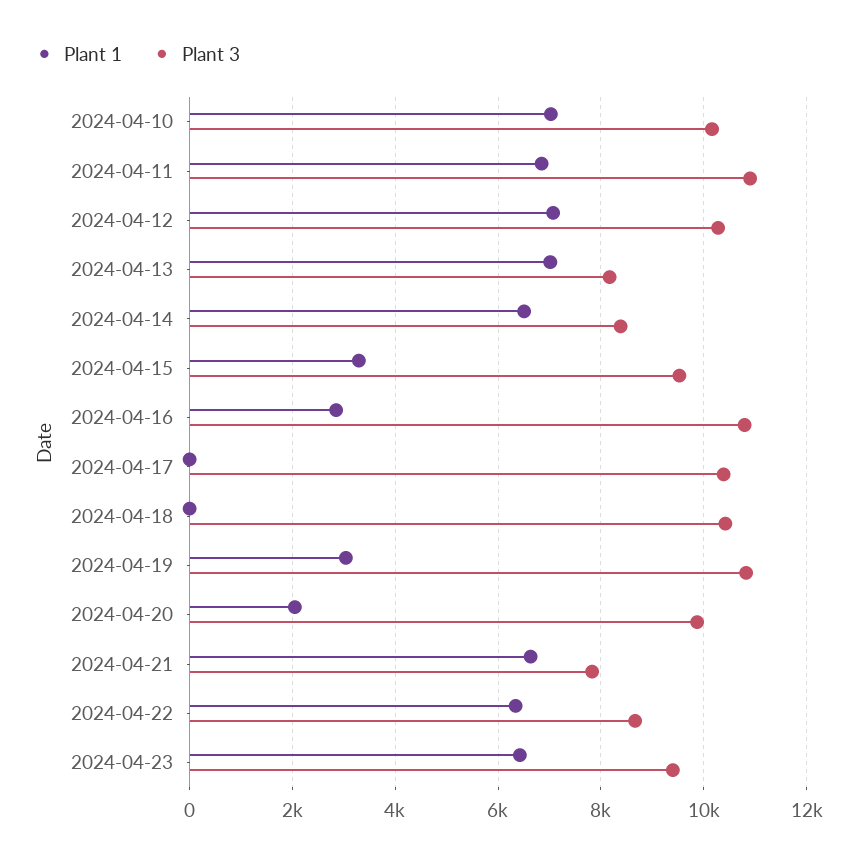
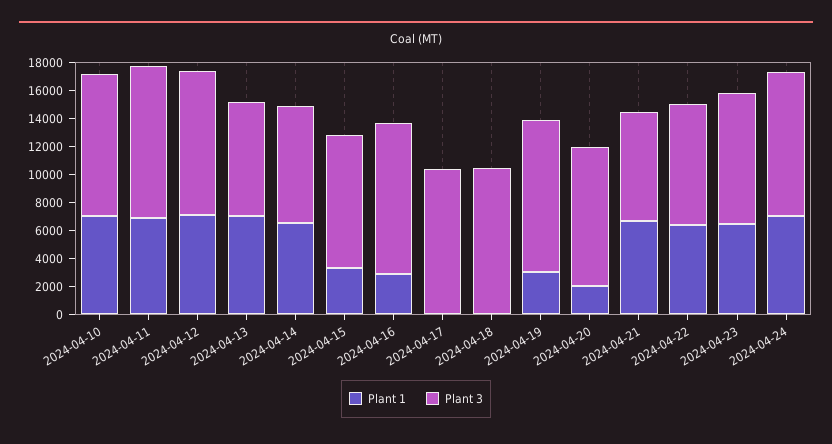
Plant 1, 2024-04-24: none -> 7000
Plant 3, 2024-04-24: none -> 10000

